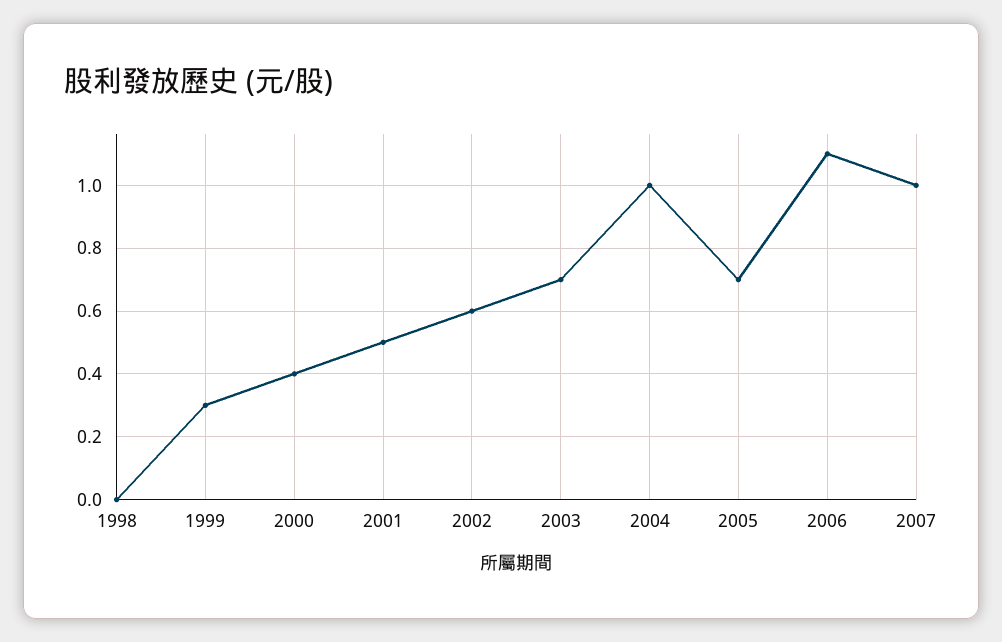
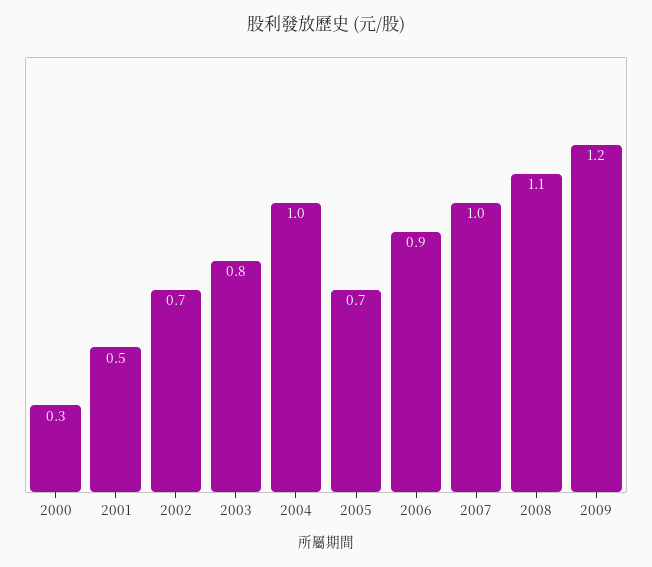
1998: 0 -> none
1999: 0.3 -> none
2000: 0.4 -> 0.3
2002: 0.6 -> 0.7
2003: 0.7 -> 0.8
2006: 1.1 -> 0.9
2008: none -> 1.1
2009: none -> 1.2

